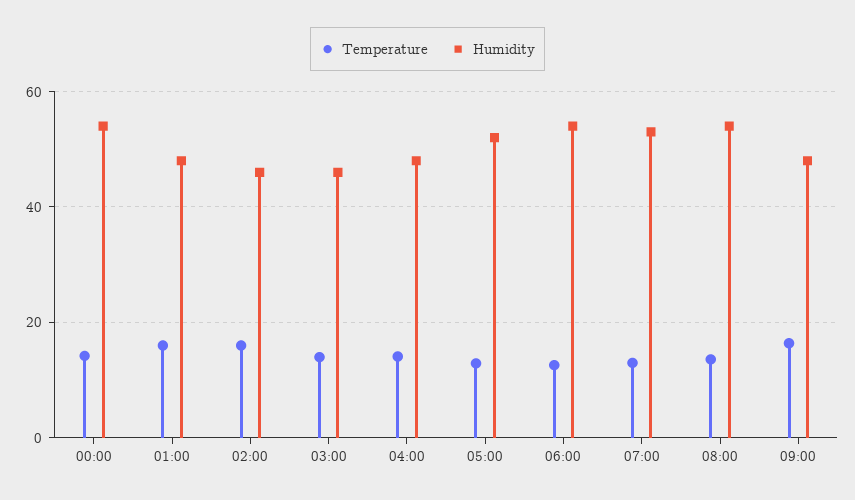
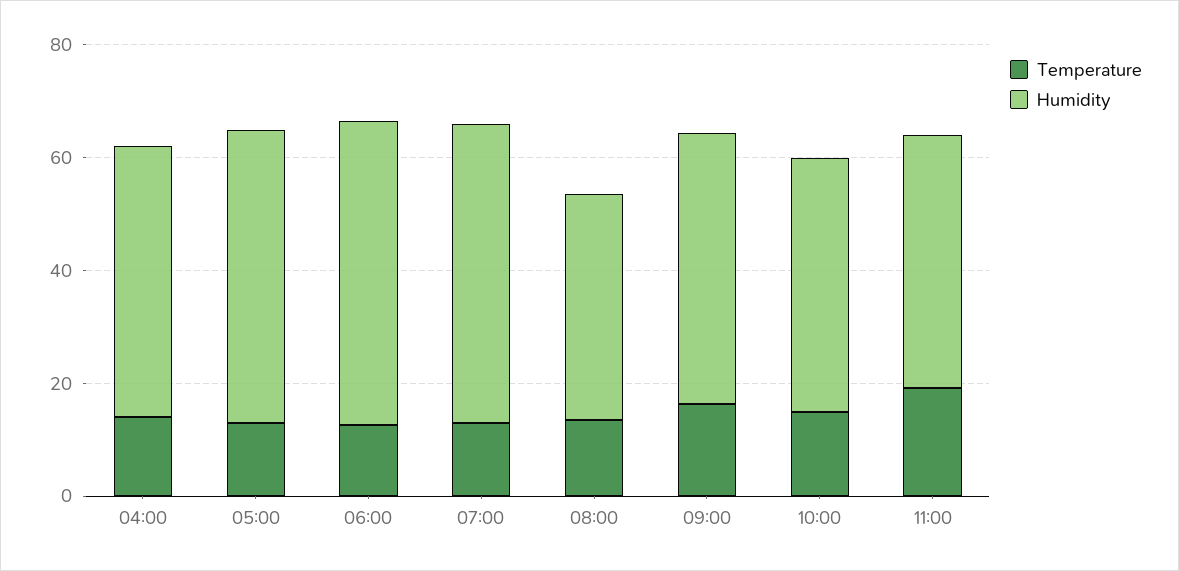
Temperature, 00:00: 14 -> none
Humidity, 00:00: 54 -> none
Temperature, 01:00: 16 -> none
Humidity, 01:00: 48 -> none
Temperature, 02:00: 16 -> none
Humidity, 02:00: 46 -> none
Temperature, 03:00: 14 -> none
Humidity, 03:00: 46 -> none
Humidity, 08:00: 54 -> 40
Temperature, 10:00: none -> 15
Humidity, 10:00: none -> 45
Temperature, 11:00: none -> 20
Humidity, 11:00: none -> 45

